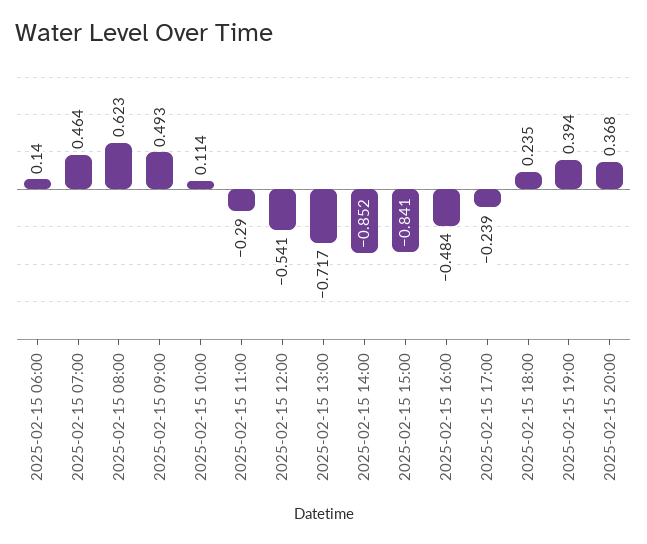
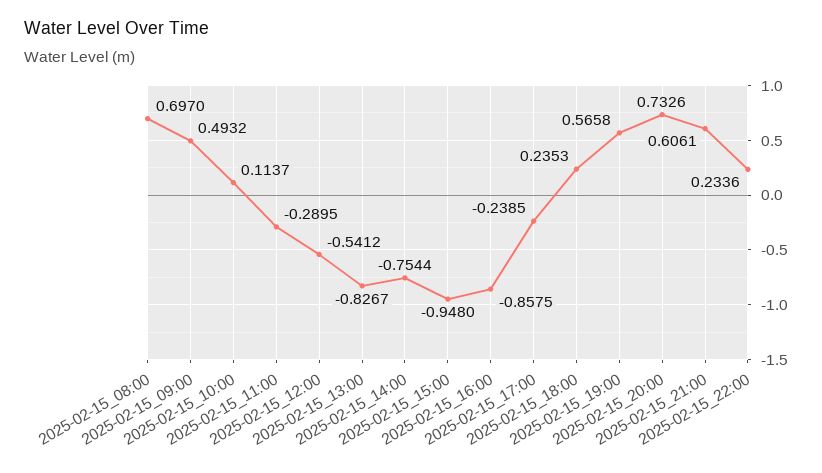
2025-02-15 06:00: 0.14 -> none
2025-02-15 07:00: 0.464 -> none
2025-02-15 08:00: 0.623 -> 0.697
2025-02-15 13:00: -0.717 -> -0.8267
2025-02-15 14:00: -0.852 -> -0.7544
2025-02-15 15:00: -0.841 -> -0.948
2025-02-15 16:00: -0.484 -> -0.8575
2025-02-15 19:00: 0.394 -> 0.5658
2025-02-15 20:00: 0.368 -> 0.7326
2025-02-15_21:00: none -> 0.6061
2025-02-15_22:00: none -> 0.2336

